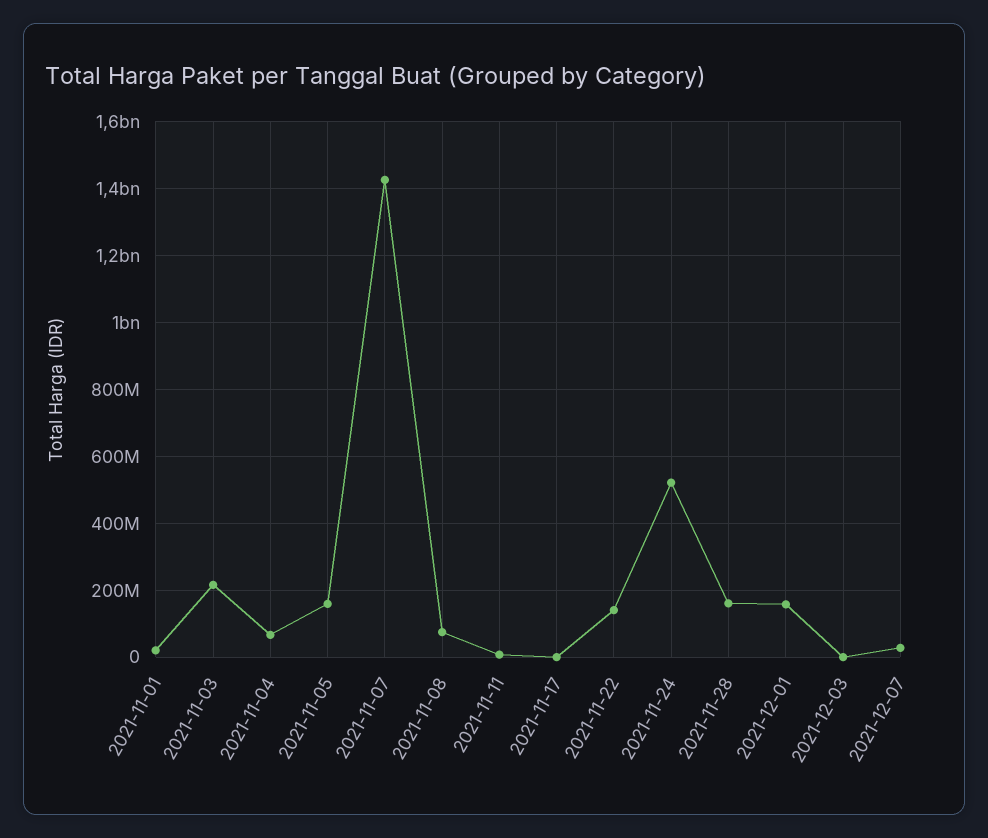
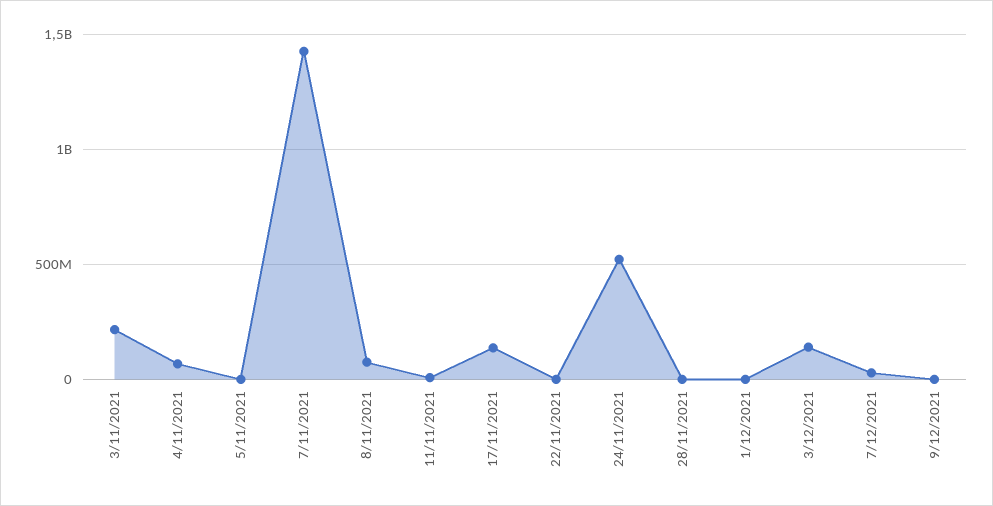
2021-11-01: 20000000 -> none
2021-11-05: 160000000 -> 0
2021-11-17: 0 -> 150000000
2021-11-22: 140000000 -> 0
2021-11-28: 160000000 -> 0
2021-12-01: 160000000 -> 0
2021-12-03: 0 -> 150000000
9/12/2021: none -> 0

